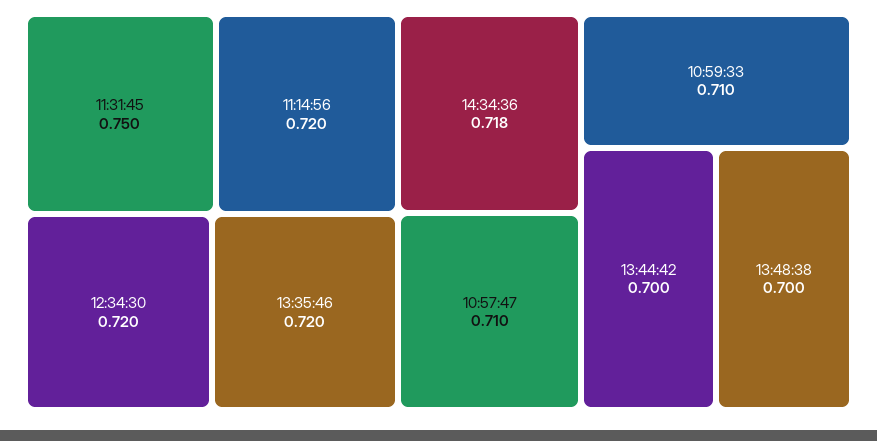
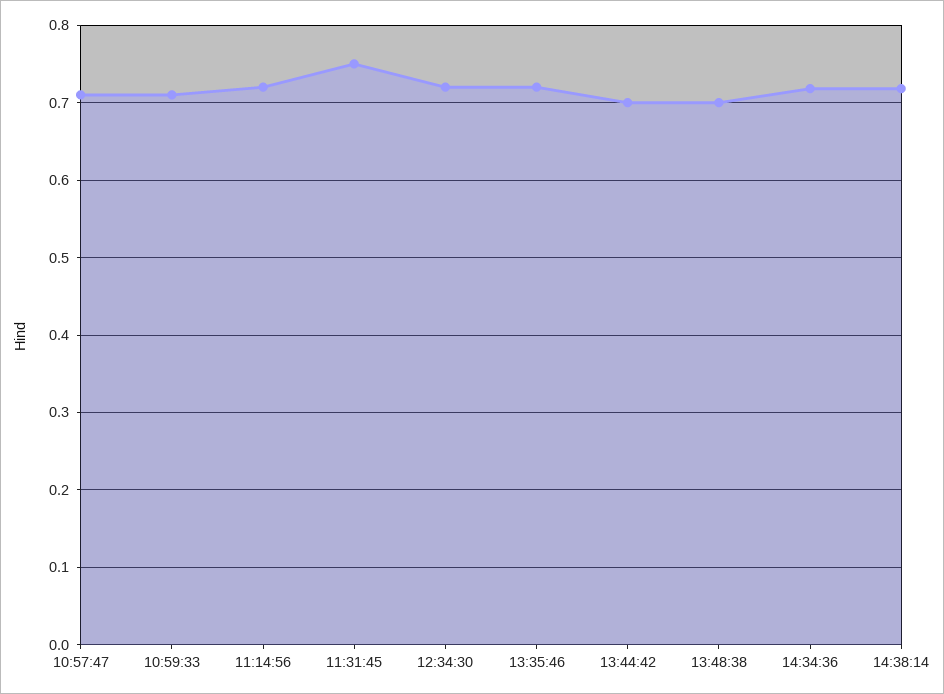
14:38:14: none -> 0.72

